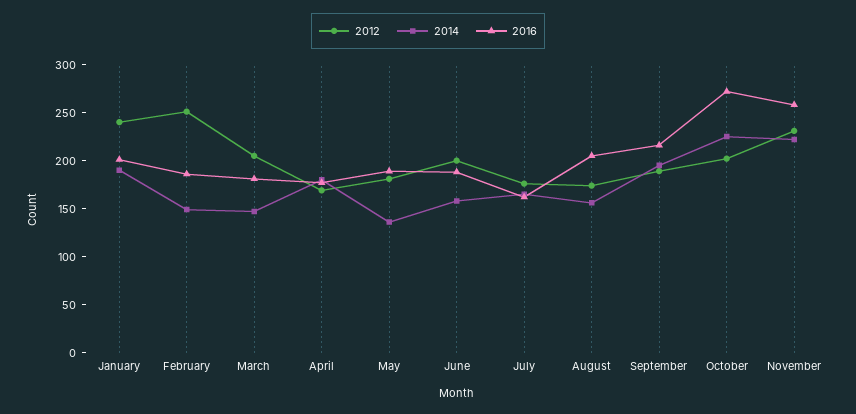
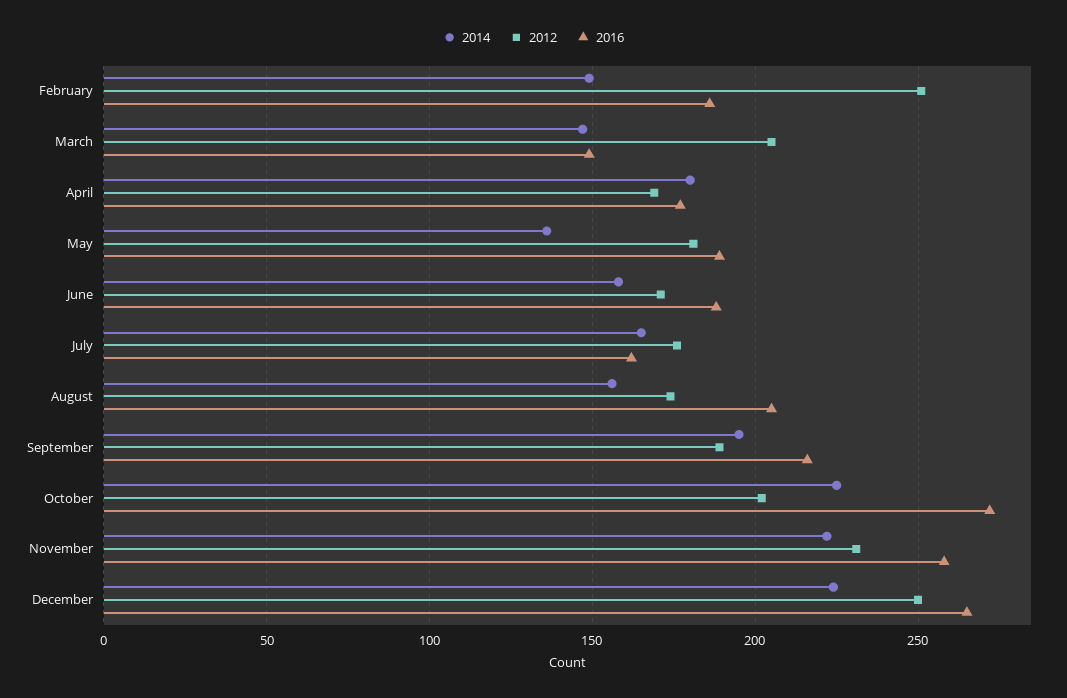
2012, January: 240 -> none
2014, January: 190 -> none
2016, January: 200 -> none
2016, March: 180 -> 150
2012, June: 200 -> 170
2014, December: none -> 225
2012, December: none -> 250
2016, December: none -> 265

